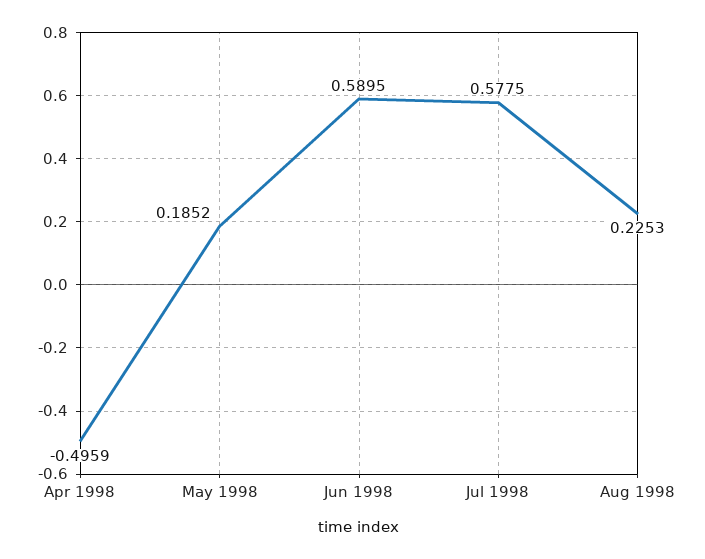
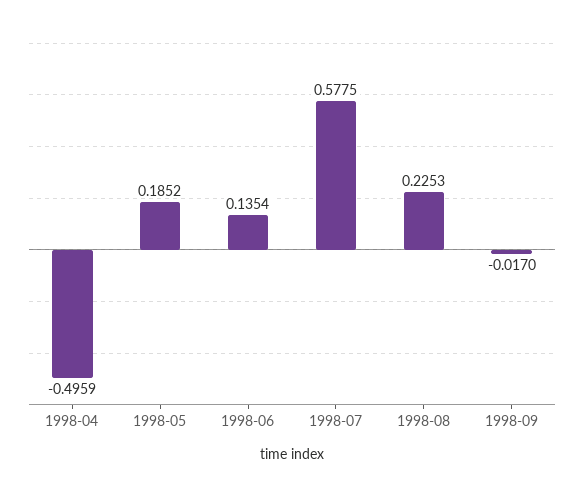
Jun 1998: 0.5895 -> 0.1354
1998-09: none -> -0.017

